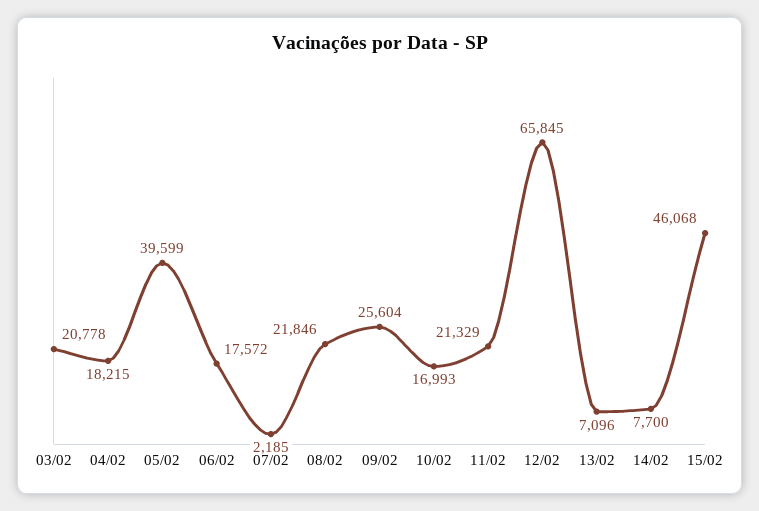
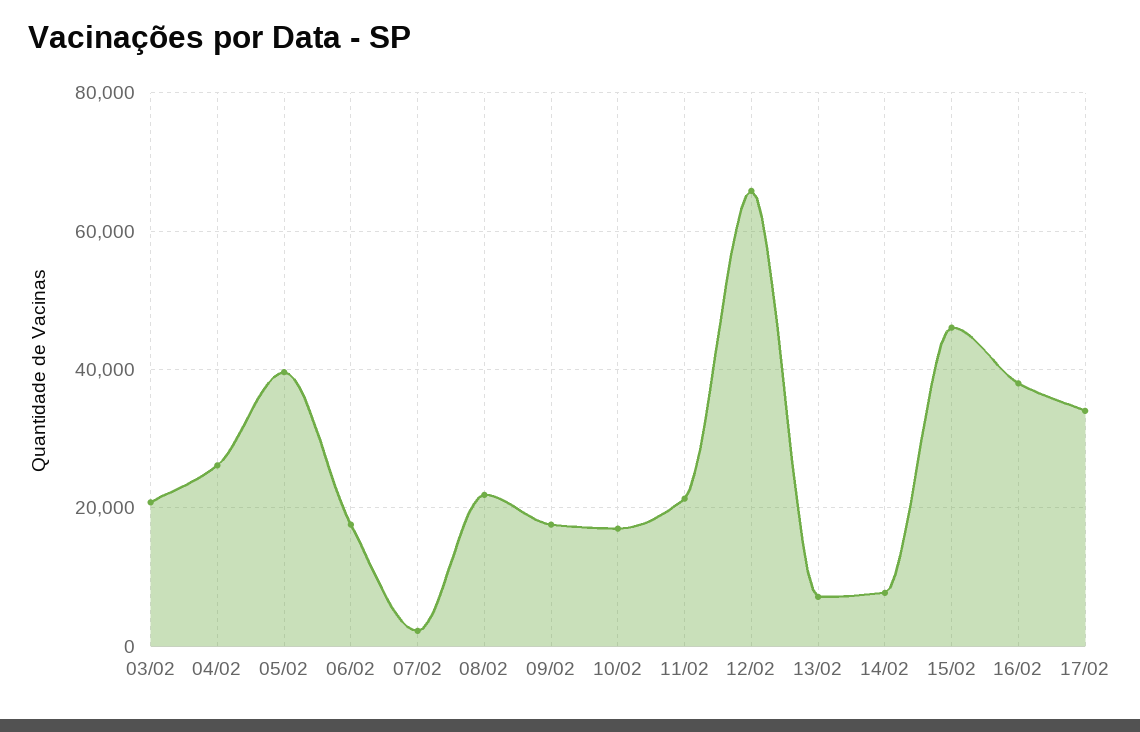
04/02: 18215 -> 26000
09/02: 25604 -> 18000
16/02: none -> 38000
17/02: none -> 34000

